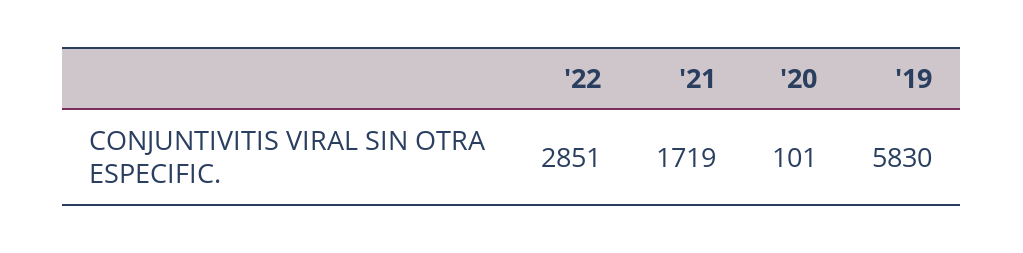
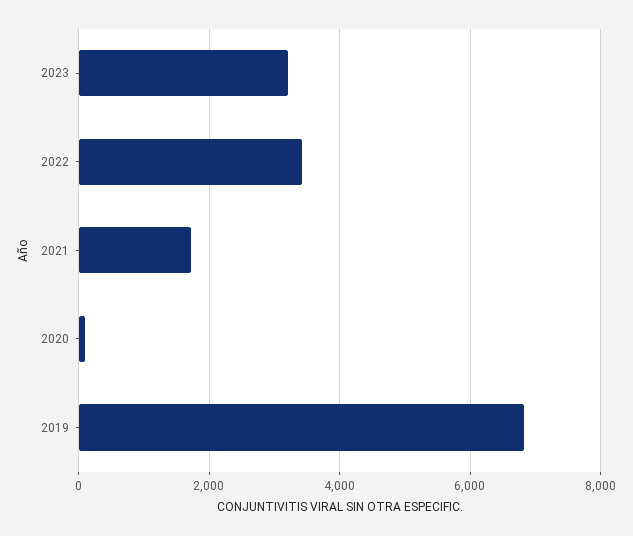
'22: 2851 -> 3400
'19: 5830 -> 6800
2023: none -> 3200

